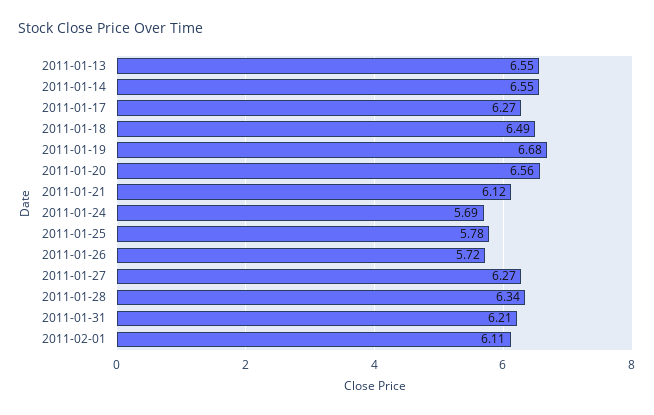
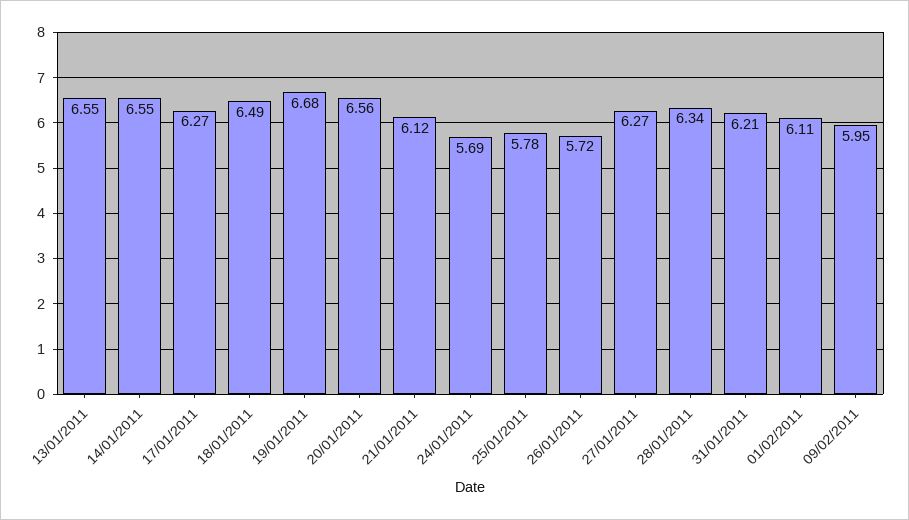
09/02/2011: none -> 5.95

